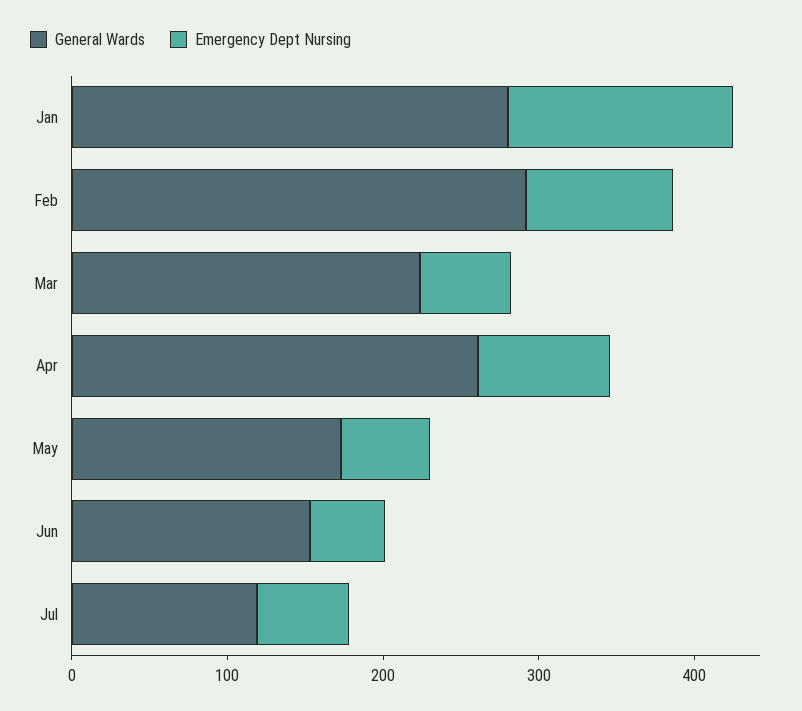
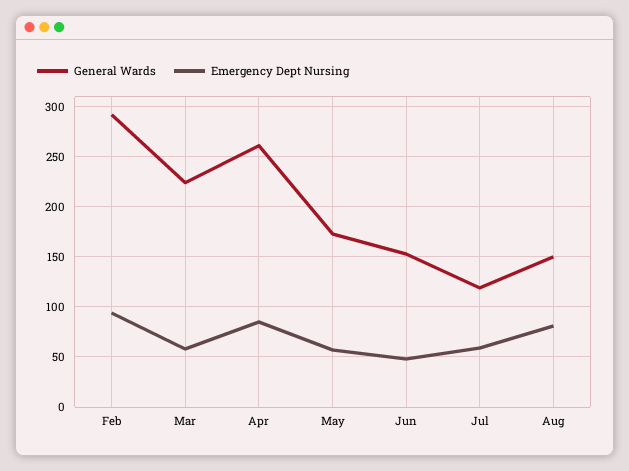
General Wards, Jan: 280 -> none
Emergency Dept Nursing, Jan: 140 -> none
General Wards, Aug: none -> 150
Emergency Dept Nursing, Aug: none -> 80

